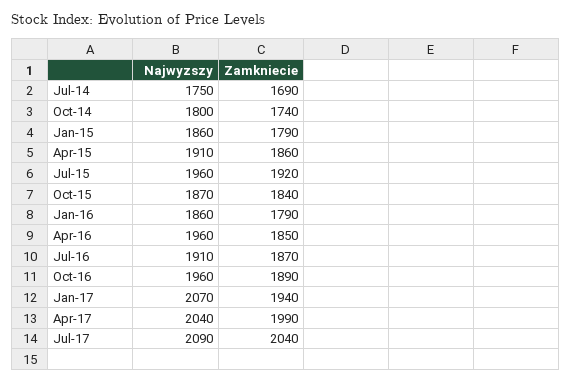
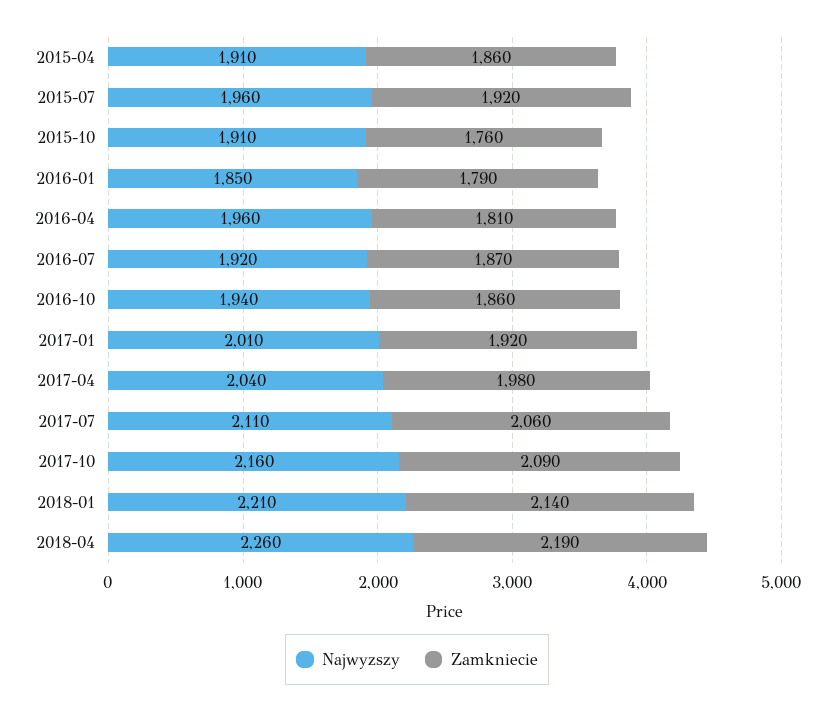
Najwyzszy, Jul-14: 1750 -> none
Zamkniecie, Jul-14: 1690 -> none
Najwyzszy, Oct-14: 1800 -> none
Zamkniecie, Oct-14: 1740 -> none
Najwyzszy, Jan-15: 1860 -> none
Zamkniecie, Jan-15: 1790 -> none
Najwyzszy, Oct-15: 1870 -> 1910
Zamkniecie, Oct-15: 1840 -> 1760
Najwyzszy, Jan-16: 1860 -> 1850
Zamkniecie, Apr-16: 1850 -> 1810
Najwyzszy, Jul-16: 1910 -> 1920
Najwyzszy, Oct-16: 1960 -> 1940
Zamkniecie, Oct-16: 1890 -> 1860
Najwyzszy, Jan-17: 2070 -> 2010
Zamkniecie, Jan-17: 1940 -> 1920
Zamkniecie, Apr-17: 1990 -> 1980
Najwyzszy, Jul-17: 2090 -> 2110
Zamkniecie, Jul-17: 2040 -> 2060
Najwyzszy, 2017-10: none -> 2160
Zamkniecie, 2017-10: none -> 2090
Najwyzszy, 2018-01: none -> 2210
Zamkniecie, 2018-01: none -> 2140
Najwyzszy, 2018-04: none -> 2260
Zamkniecie, 2018-04: none -> 2190

